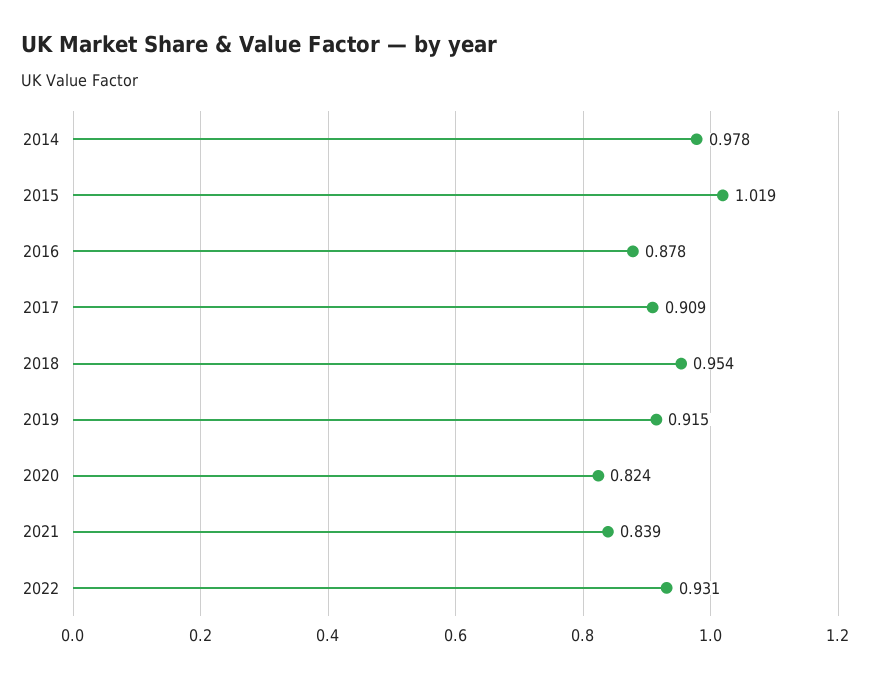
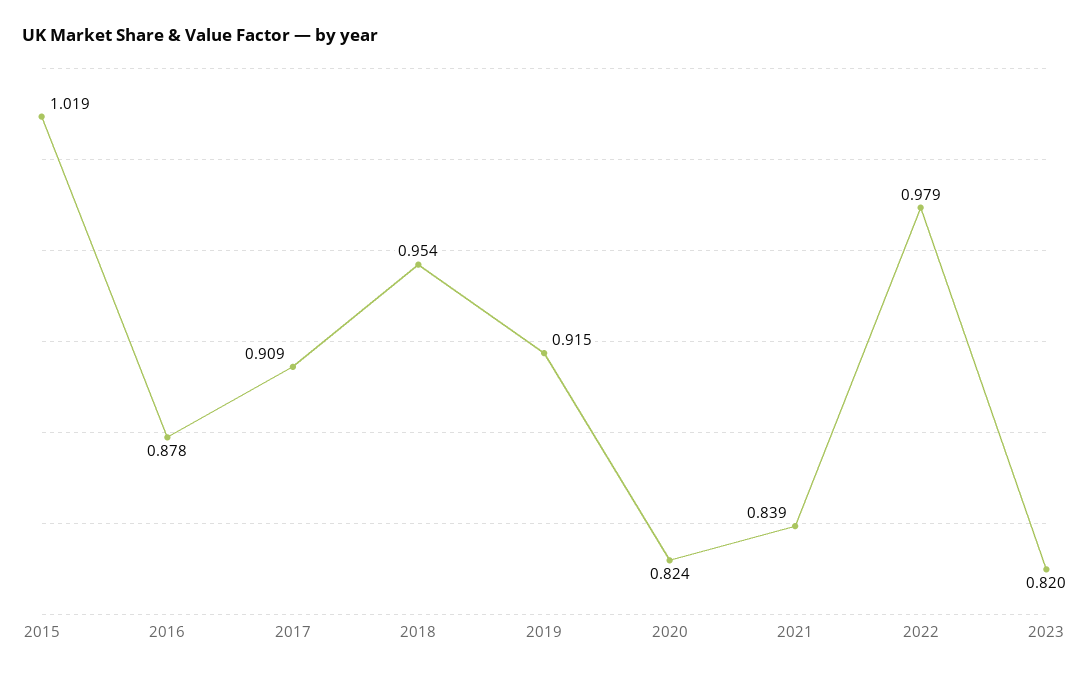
2014: 0.978 -> none
2022: 0.931 -> 0.979
2023: none -> 0.82

